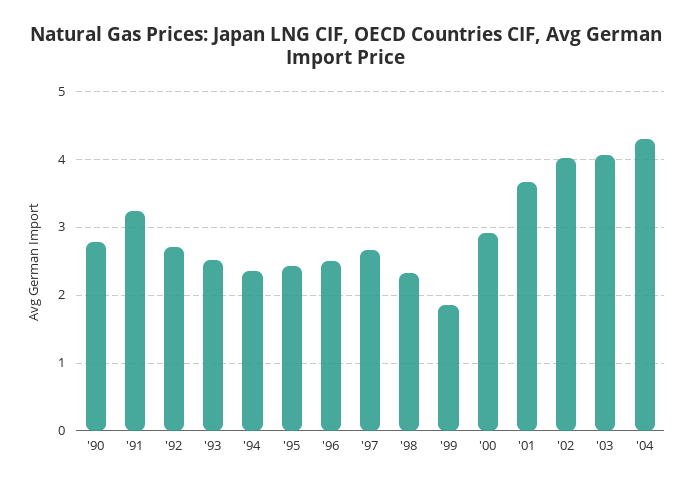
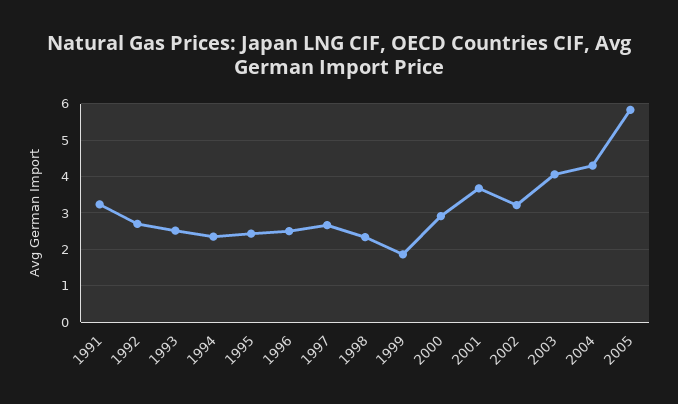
'90: 2.8 -> none
'02: 4 -> 3.2
2005: none -> 5.8

